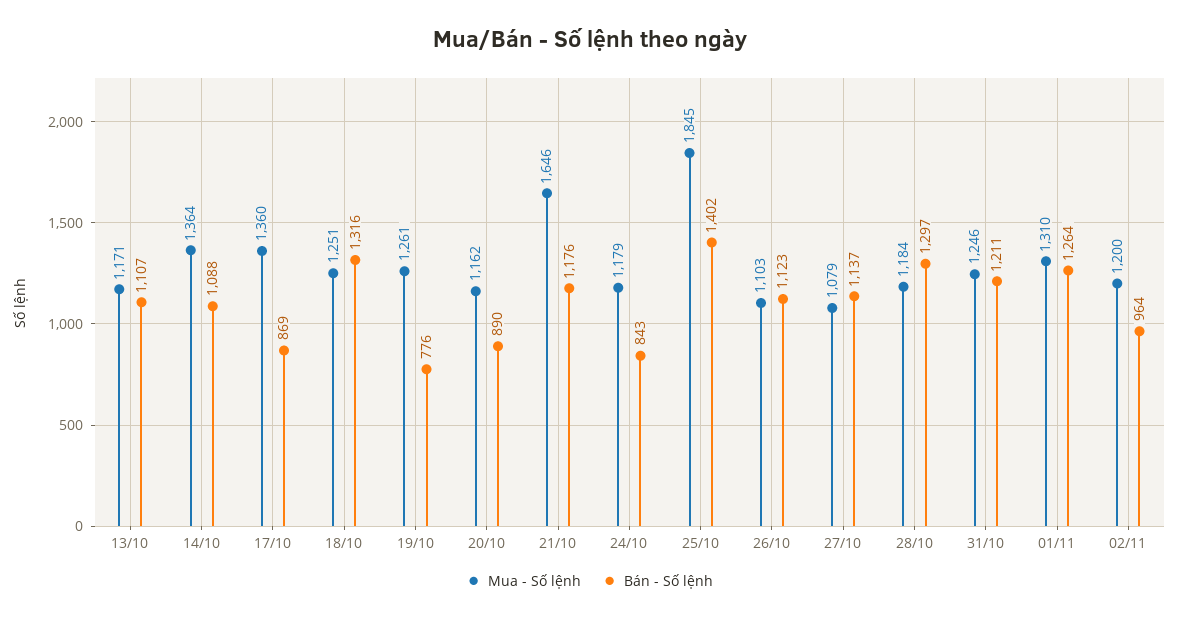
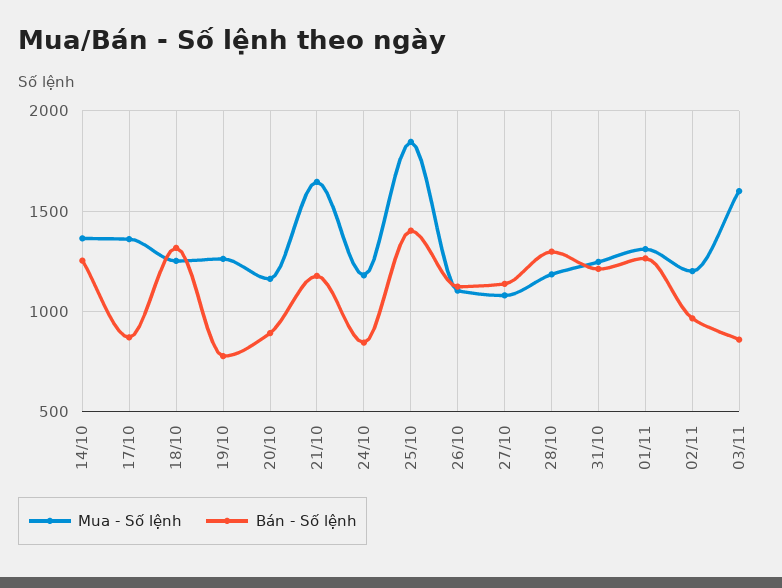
Mua - Số lệnh, 13/10: 1171 -> none
Bán - Số lệnh, 13/10: 1107 -> none
Bán - Số lệnh, 14/10: 1088 -> 1250
Mua - Số lệnh, 03/11: none -> 1600
Bán - Số lệnh, 03/11: none -> 850

